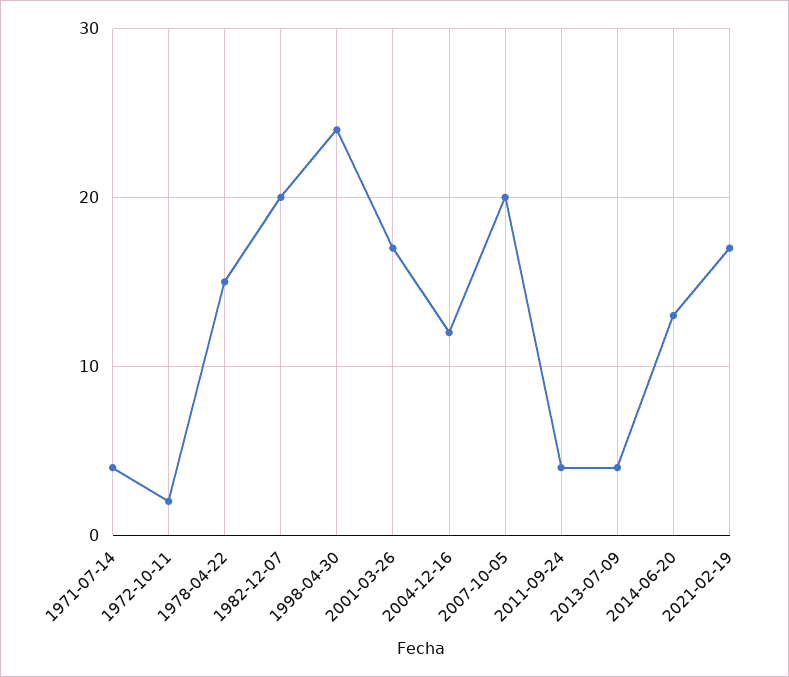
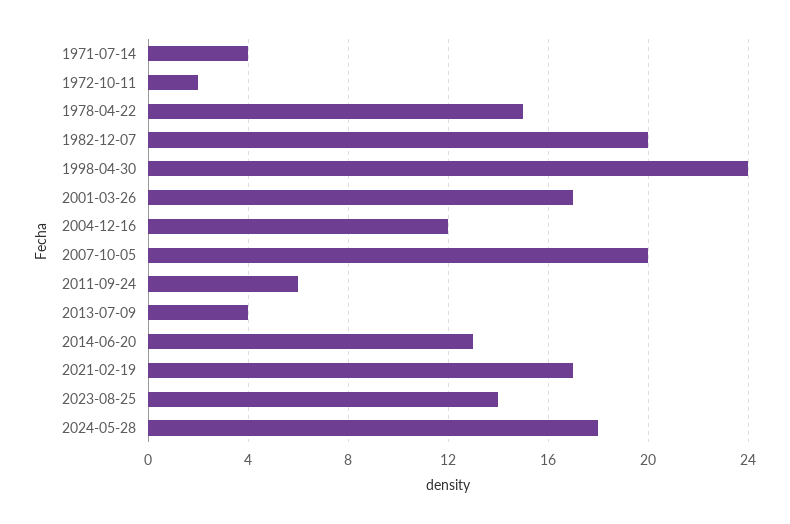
2011-09-24: 4 -> 6
2023-08-25: none -> 14
2024-05-28: none -> 18

